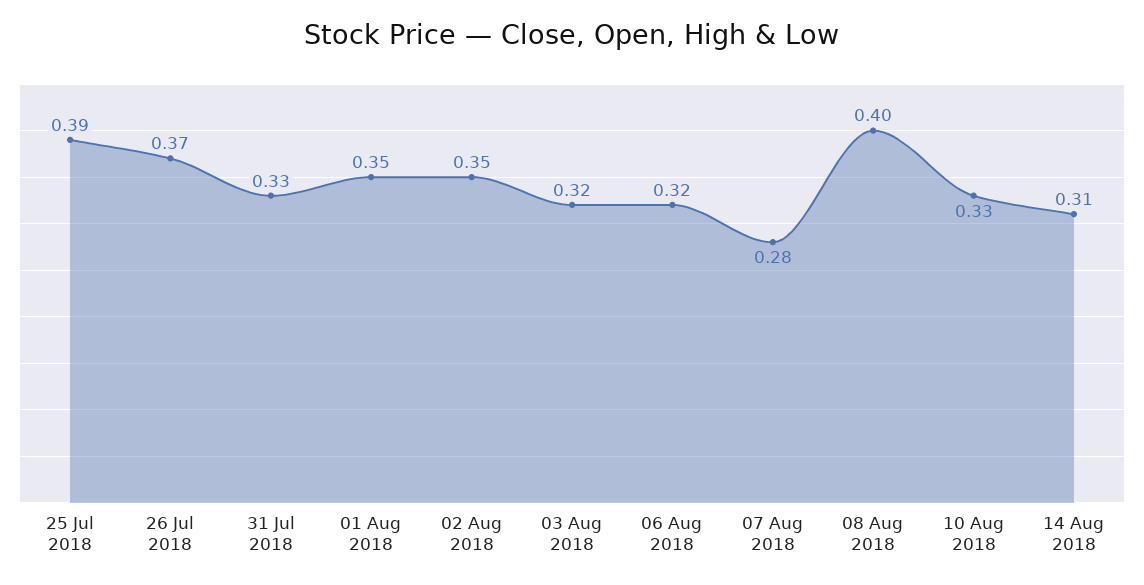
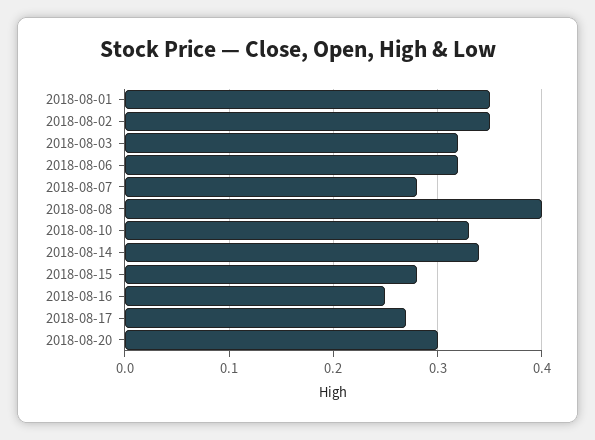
25 Jul 2018: 0.39 -> none
26 Jul 2018: 0.37 -> none
31 Jul 2018: 0.33 -> none
14 Aug 2018: 0.31 -> 0.34
2018-08-15: none -> 0.28
2018-08-16: none -> 0.25
2018-08-17: none -> 0.27
2018-08-20: none -> 0.3

